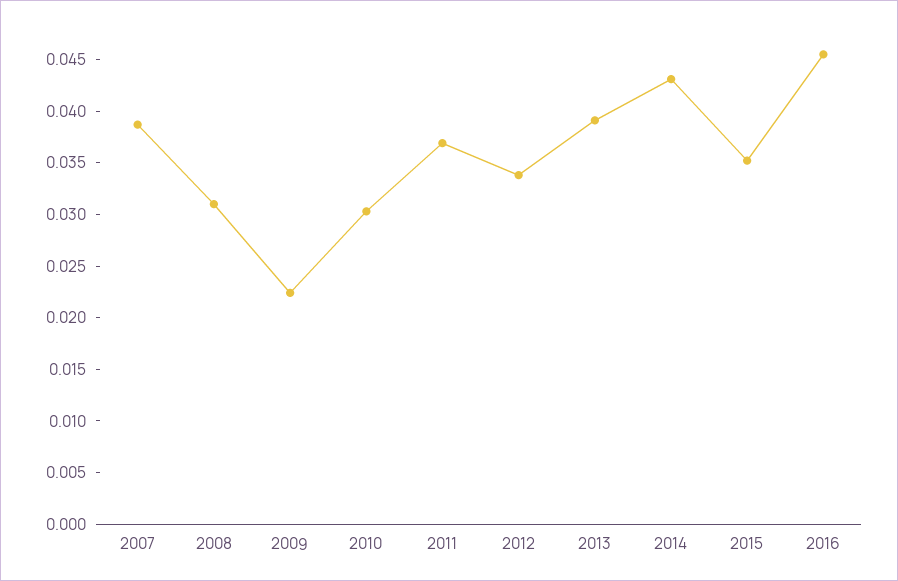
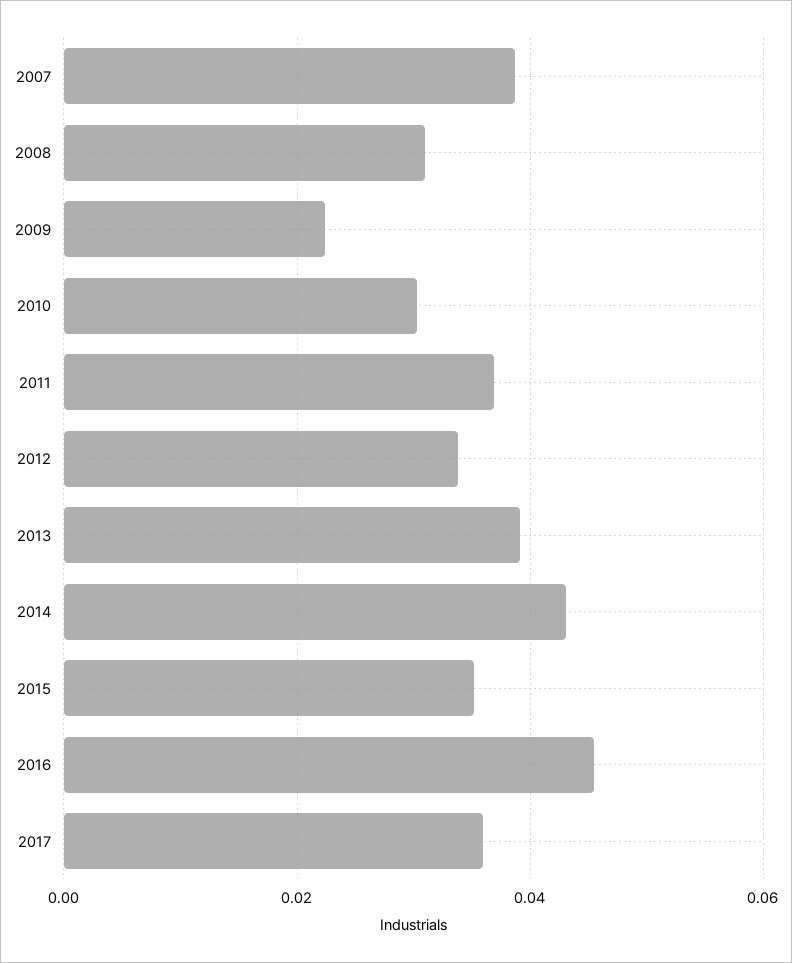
2017: none -> 0.036

